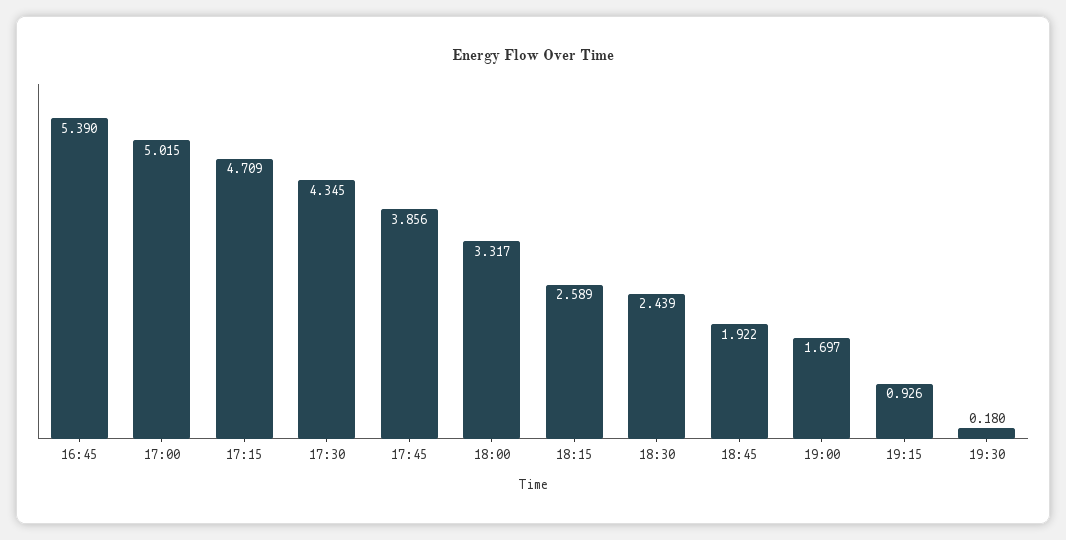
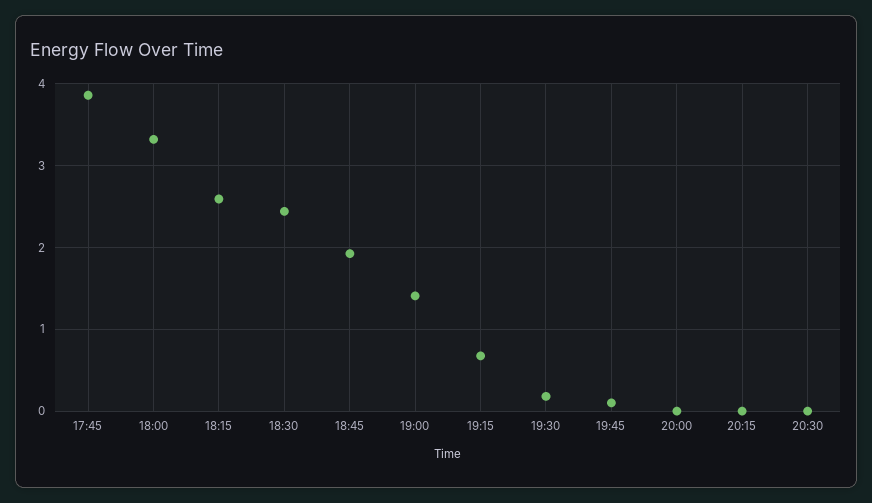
16:45: 5.39 -> none
17:00: 5.015 -> none
17:15: 4.709 -> none
17:30: 4.345 -> none
19:00: 1.697 -> 1.4
19:15: 0.926 -> 0.7
19:45: none -> 0.1
20:00: none -> 0
20:15: none -> 0
20:30: none -> 0

